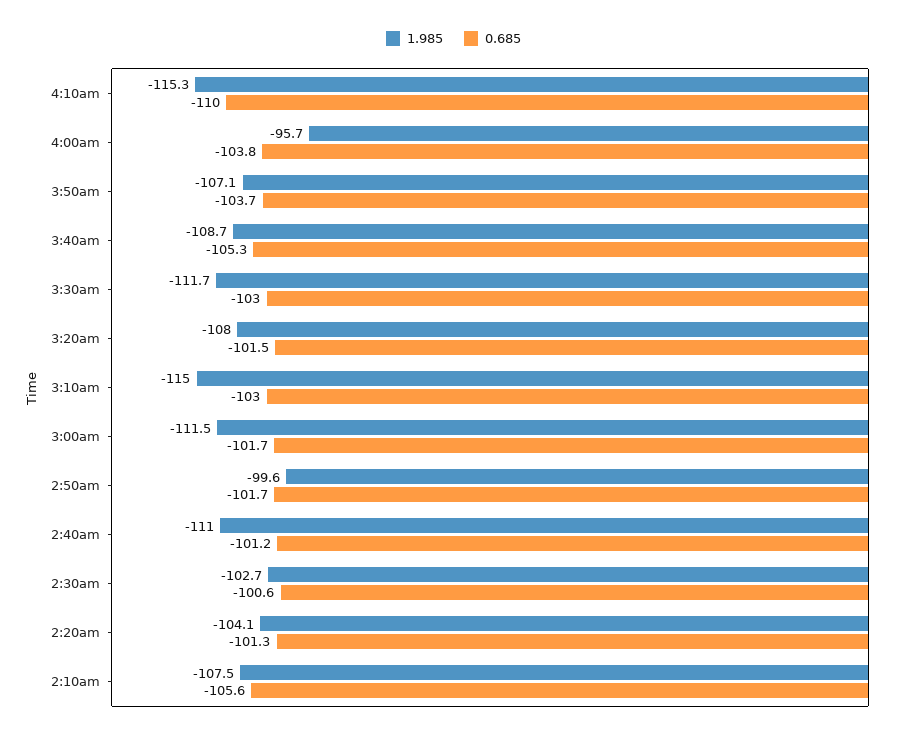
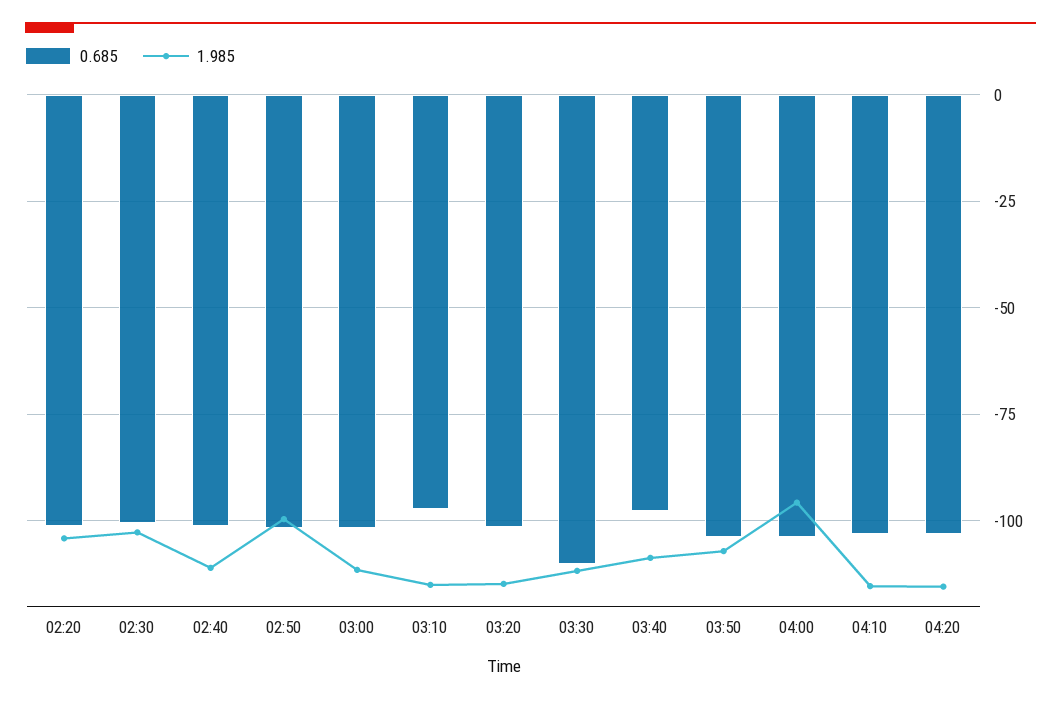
0.685, 4:10am: -110 -> -102.5
0.685, 3:40am: -105.3 -> -97.5
0.685, 3:30am: -103 -> -110
1.985, 3:20am: -108 -> -115
0.685, 3:10am: -103 -> -97.5
1.985, 2:10am: -107.5 -> none
0.685, 2:10am: -105.6 -> none
0.685, 04:20: none -> -102.5
1.985, 04:20: none -> -115

